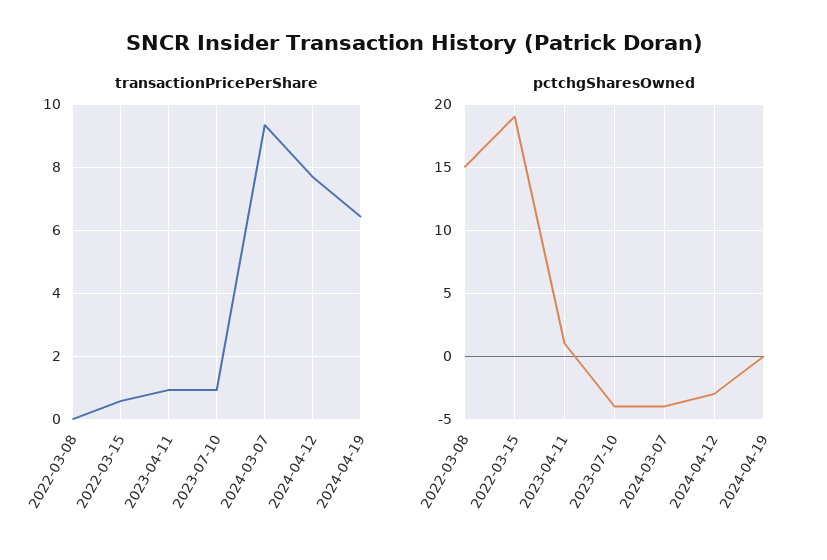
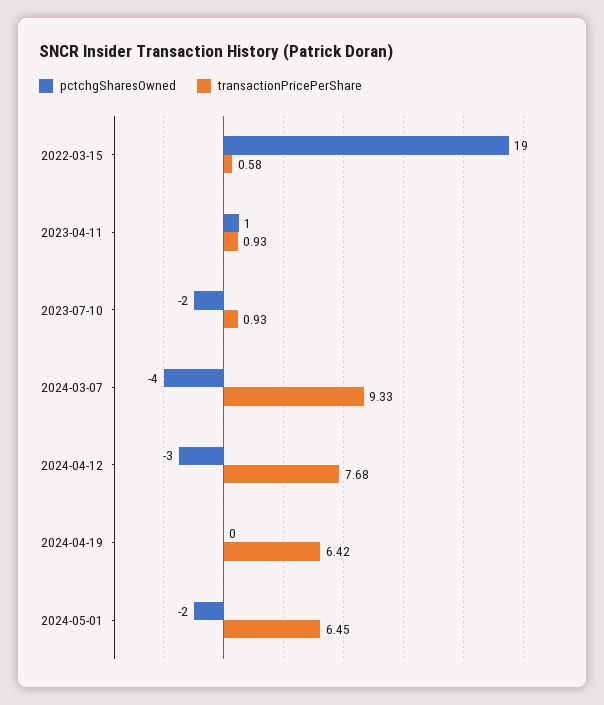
transactionPricePerShare, 2022-03-08: 0 -> none
pctchgSharesOwned, 2022-03-08: 15 -> none
pctchgSharesOwned, 2023-07-10: -4 -> -2
pctchgSharesOwned, 2024-05-01: none -> -2
transactionPricePerShare, 2024-05-01: none -> 6.45

